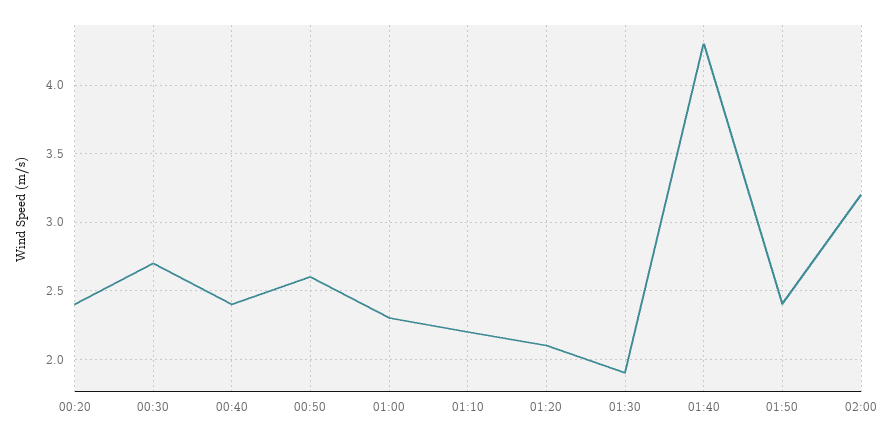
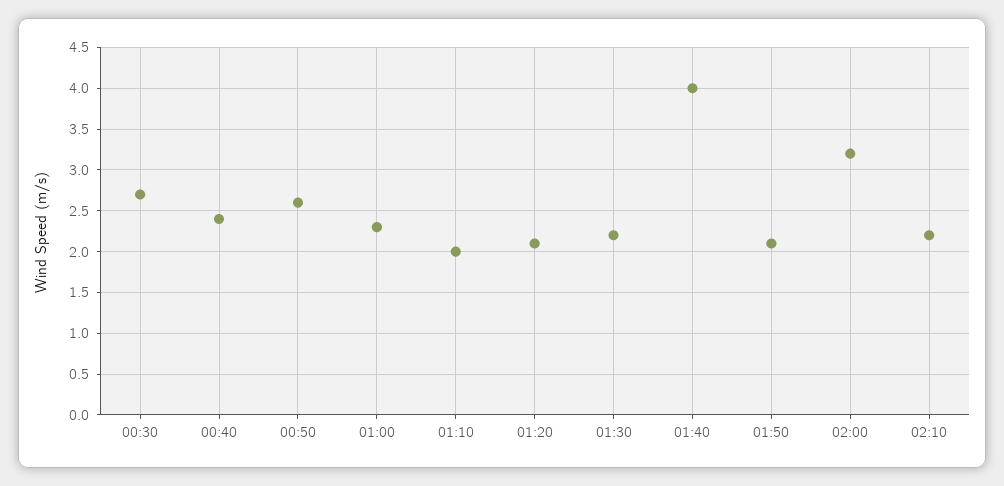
00:20: 2.4 -> none
01:10: 2.2 -> 2
01:30: 1.9 -> 2.2
01:40: 4.3 -> 4
01:50: 2.4 -> 2.1
02:10: none -> 2.2

